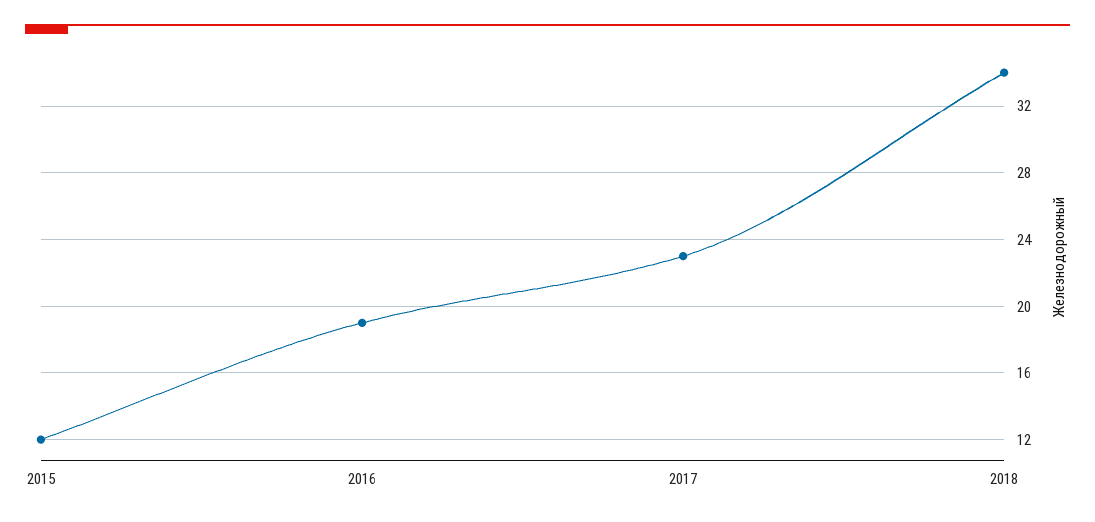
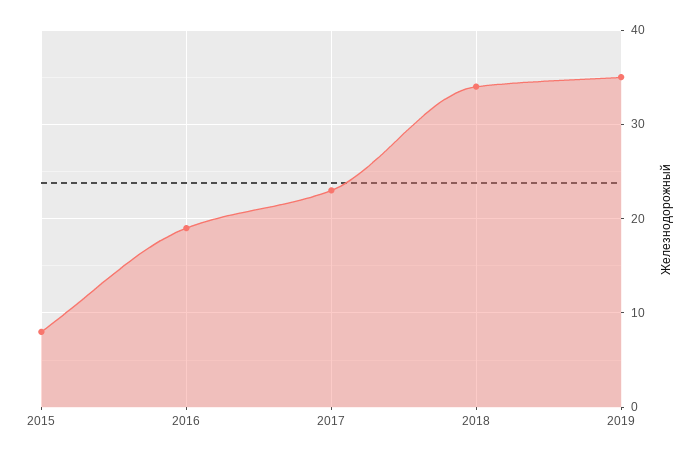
2015: 12 -> 8
2019: none -> 35

